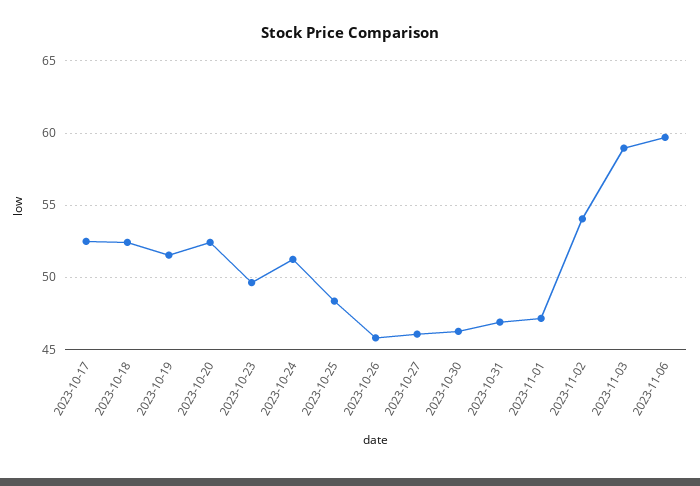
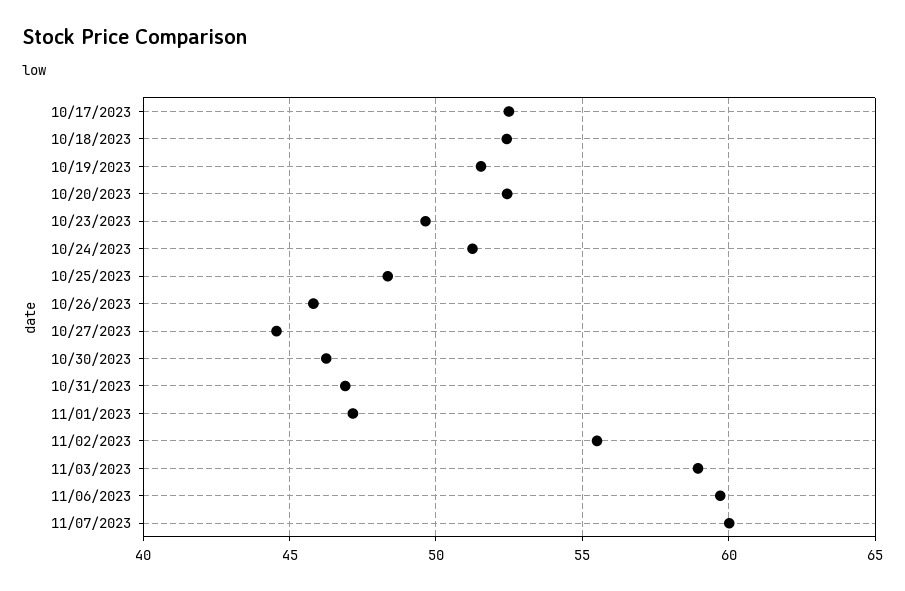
2023-10-27: 46 -> 44.5
2023-11-02: 54 -> 55.5
11/07/2023: none -> 60

